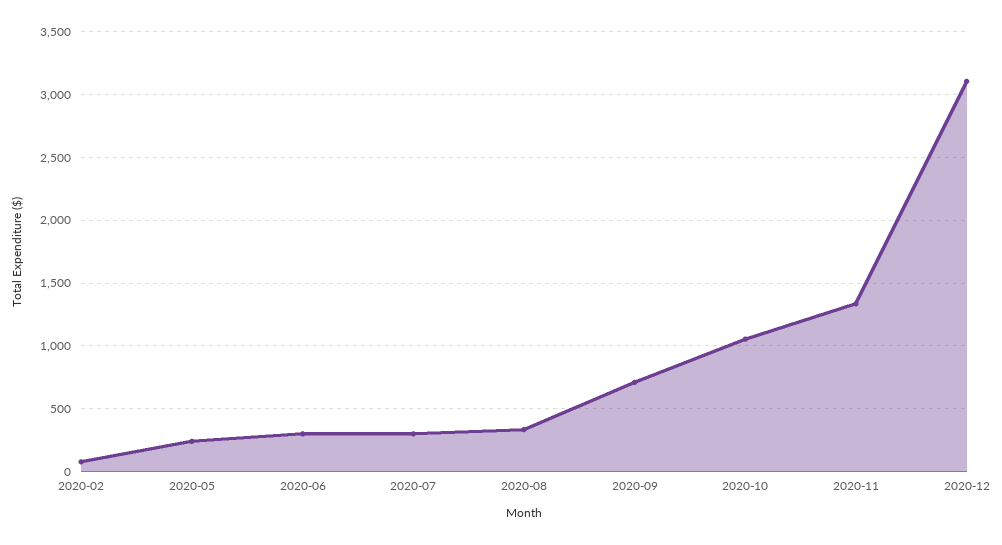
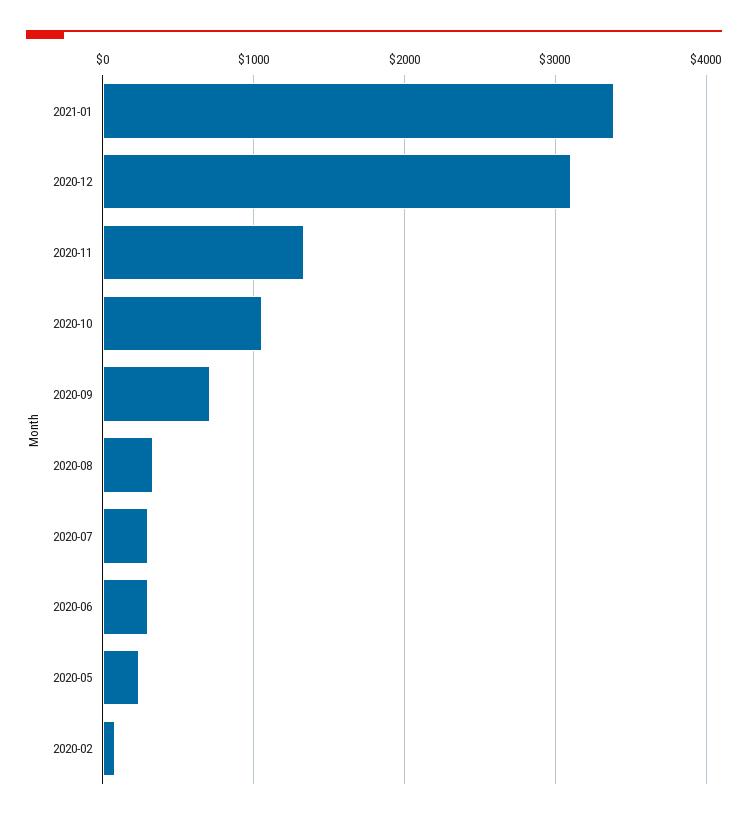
2021-01: none -> 3400

